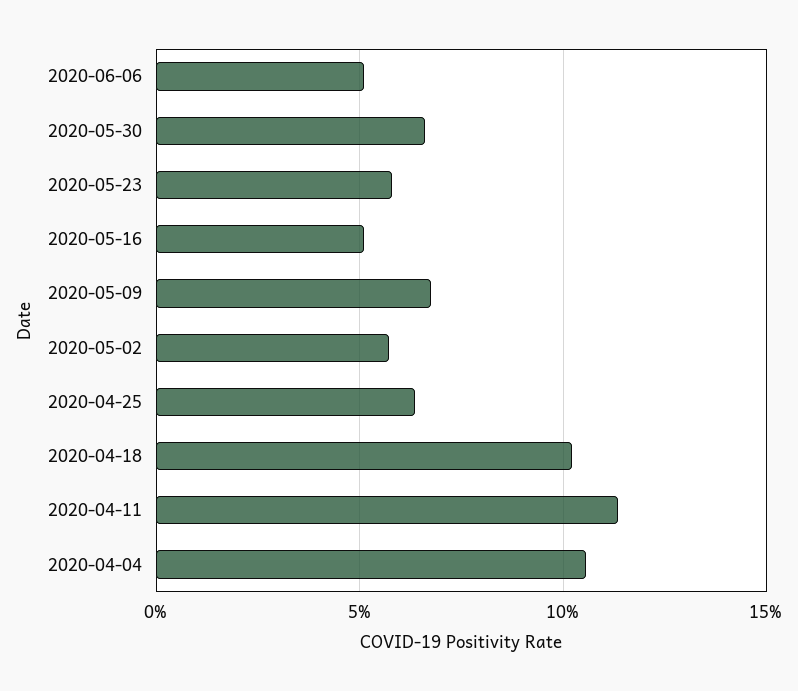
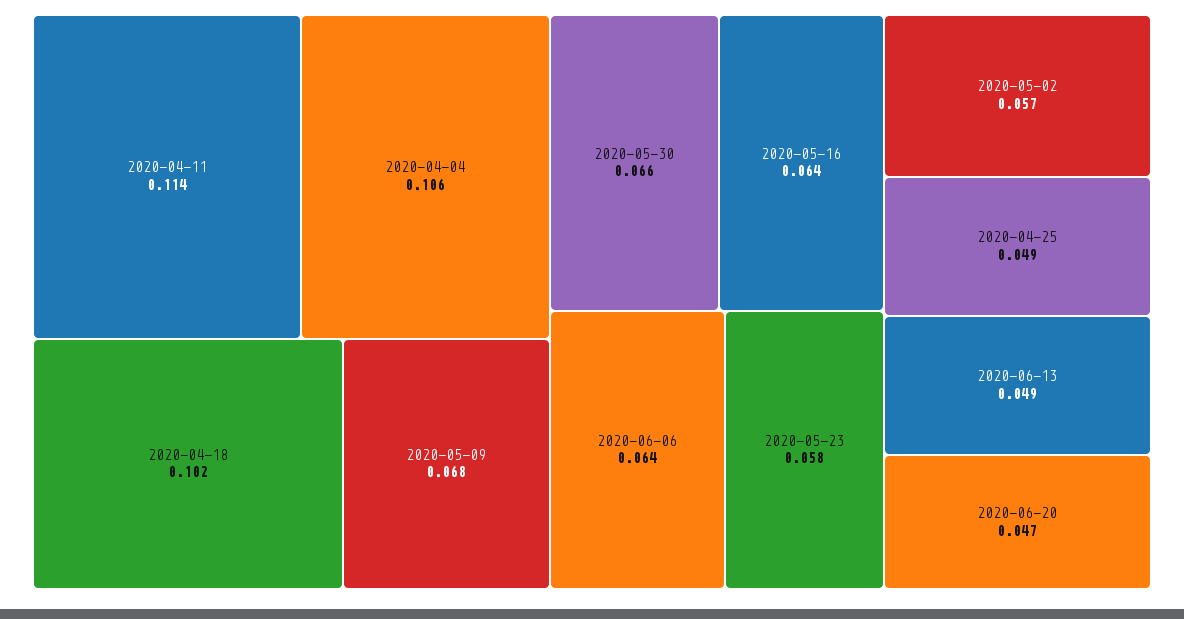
2020-06-06: 0.05 -> 0.064
2020-05-16: 0.05 -> 0.064
2020-04-25: 0.065 -> 0.049
2020-06-13: none -> 0.049
2020-06-20: none -> 0.047

